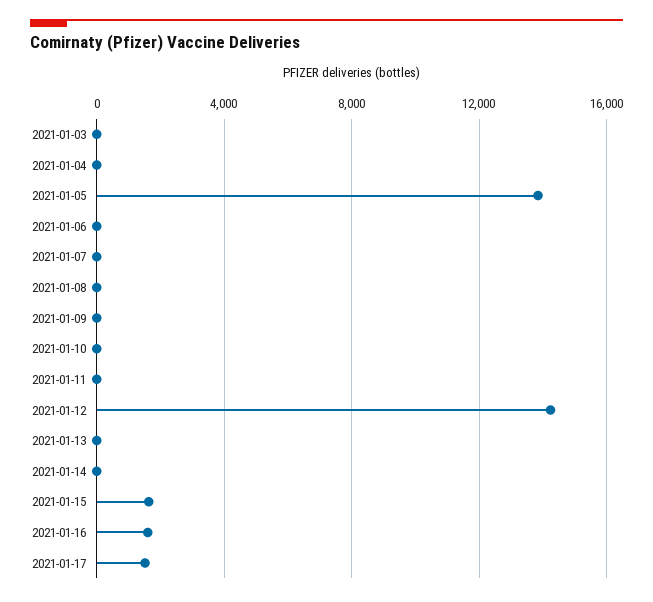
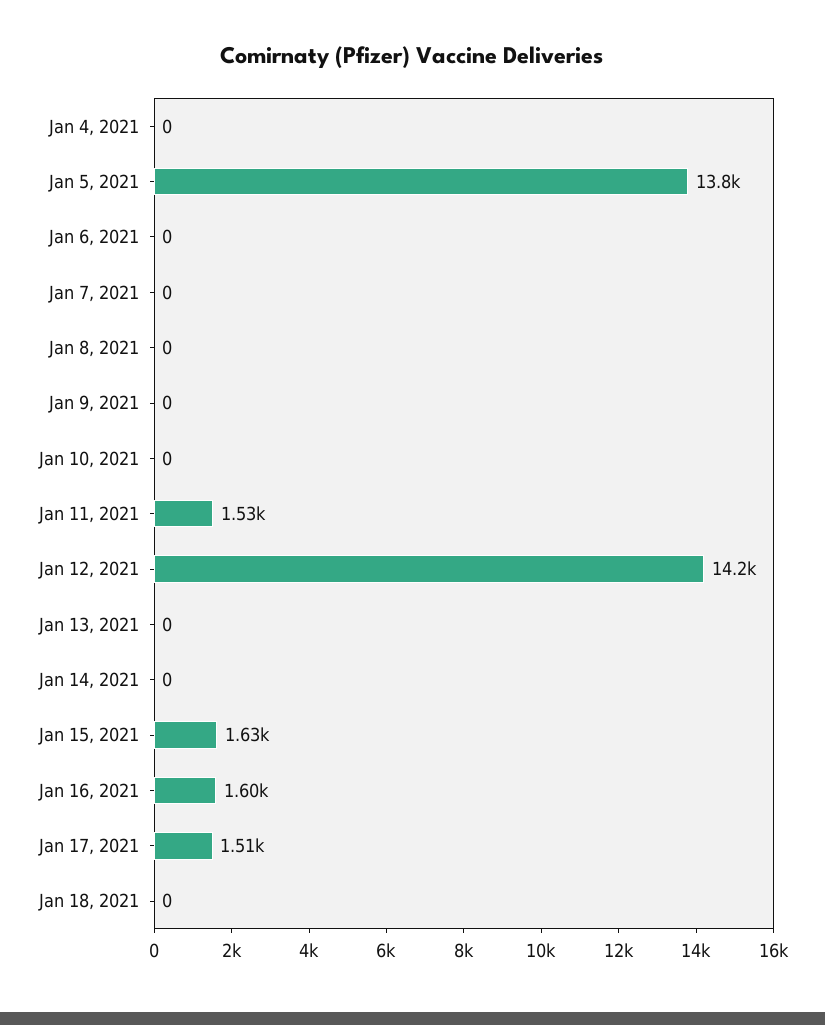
2021-01-03: 0 -> none
2021-01-11: 0 -> 1530
Jan 18, 2021: none -> 0

